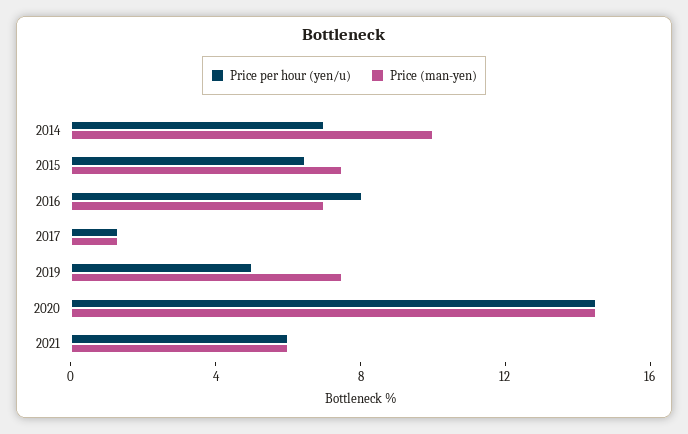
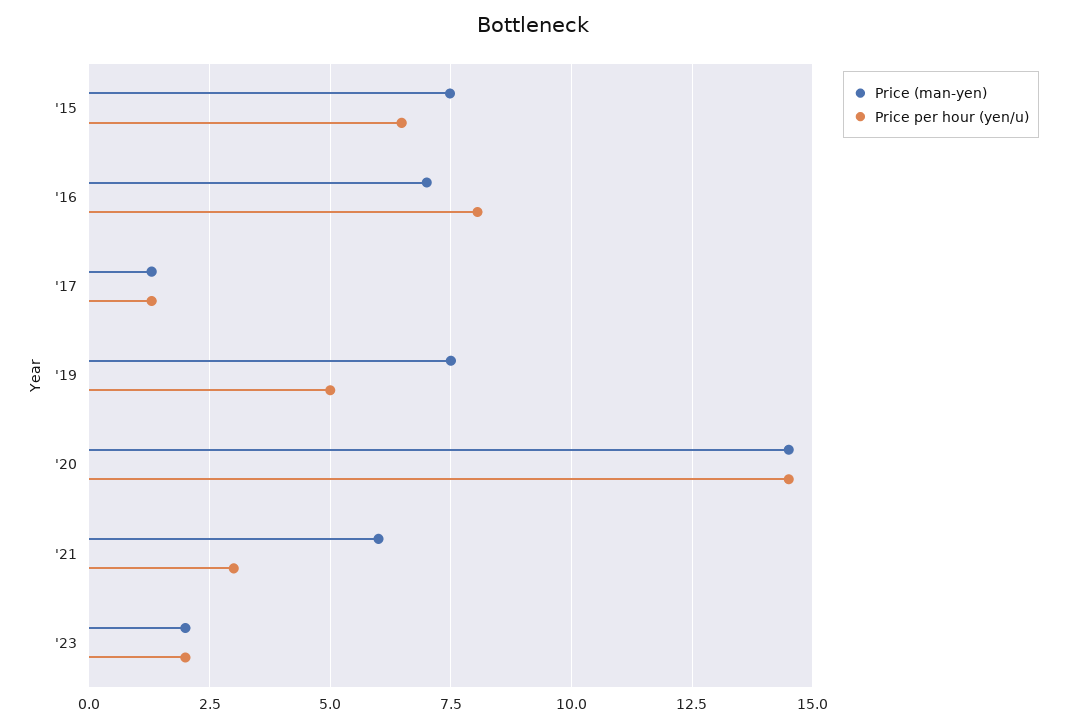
Price per hour (yen/u), 2014: 7 -> none
Price (man-yen), 2014: 10 -> none
Price per hour (yen/u), 2021: 6 -> 3
Price (man-yen), '23: none -> 2
Price per hour (yen/u), '23: none -> 2

